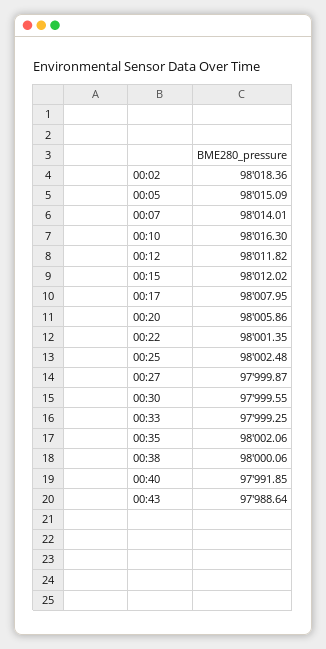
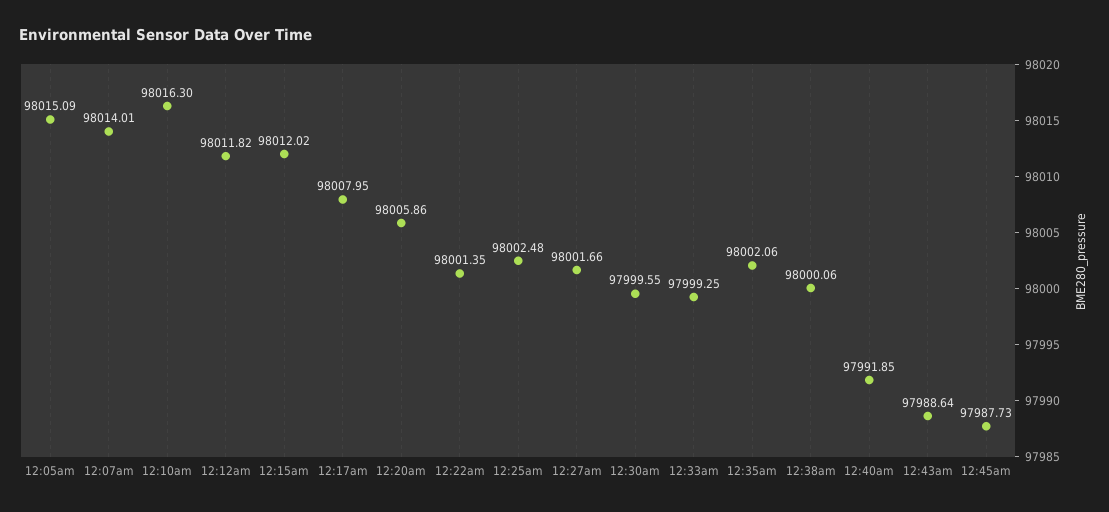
00:02: 98018.36 -> none
00:27: 97999.87 -> 98001.66
12:45am: none -> 97987.73

